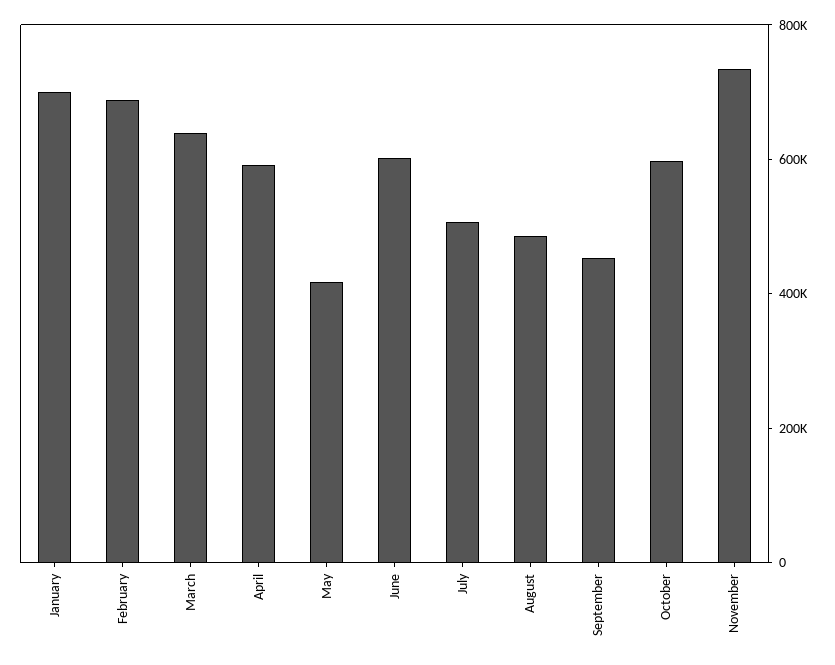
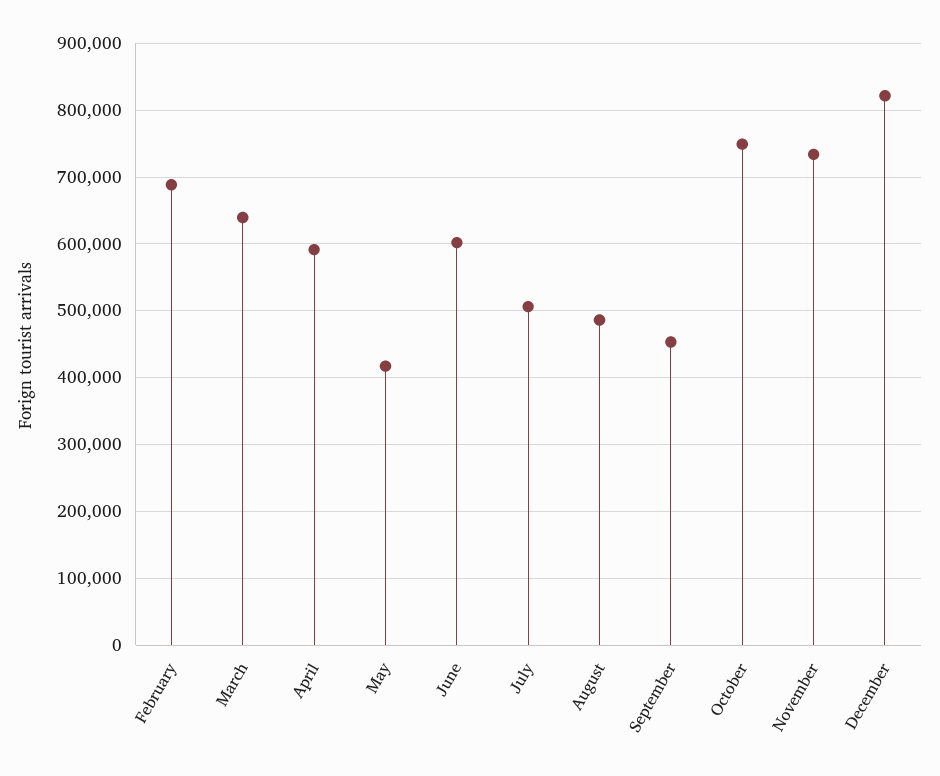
January: 700000 -> none
October: 600000 -> 750000
December: none -> 820000

